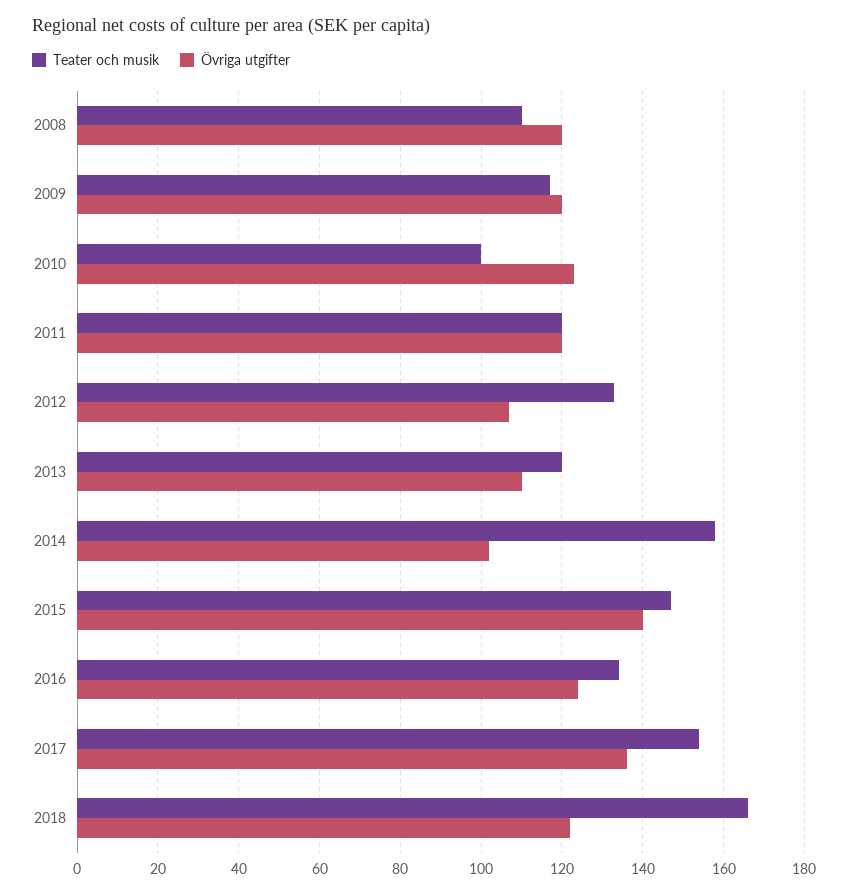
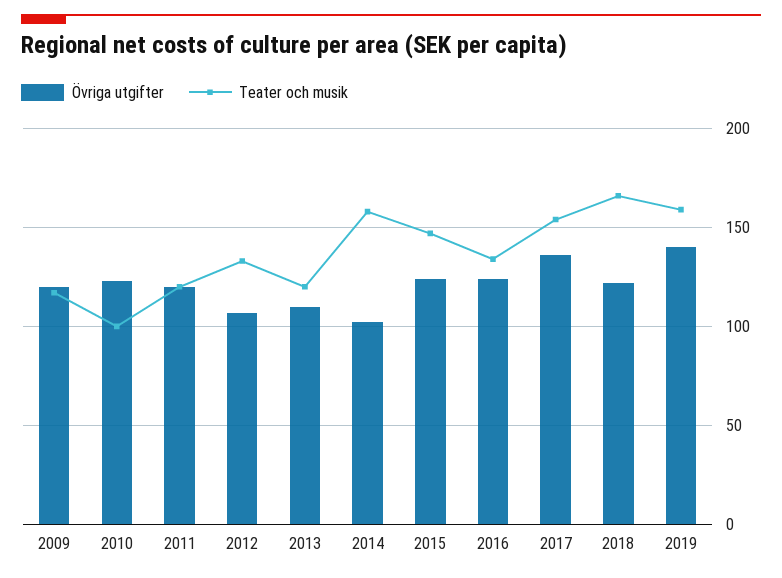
Teater och musik, 2008: 110 -> none
Övriga utgifter, 2008: 120 -> none
Övriga utgifter, 2015: 140 -> 125
Övriga utgifter, 2019: none -> 140
Teater och musik, 2019: none -> 160

